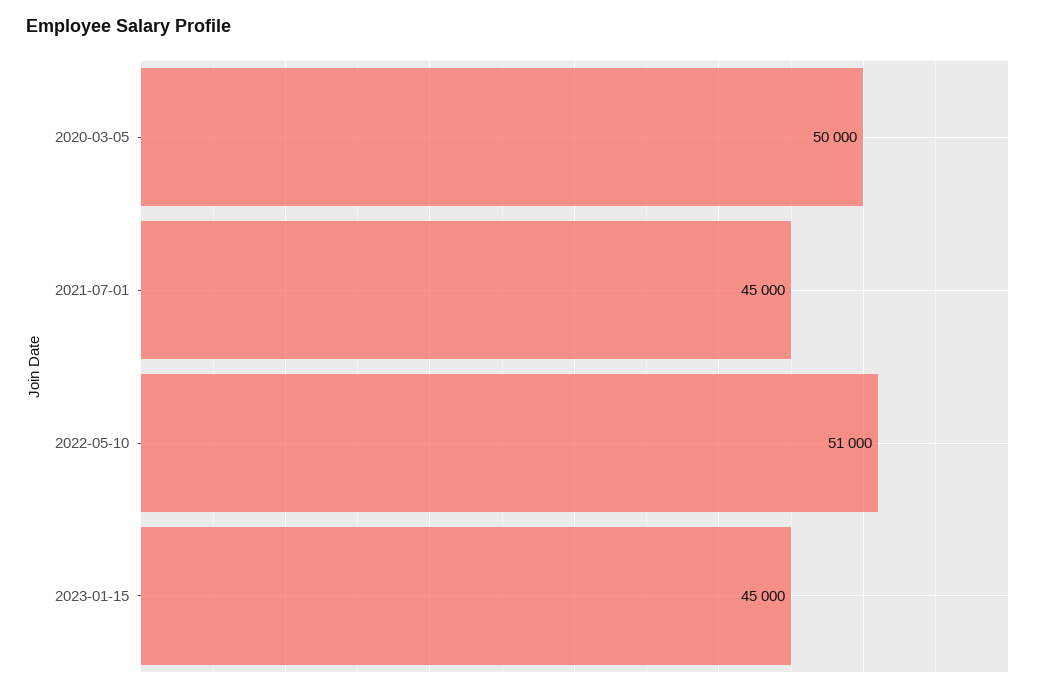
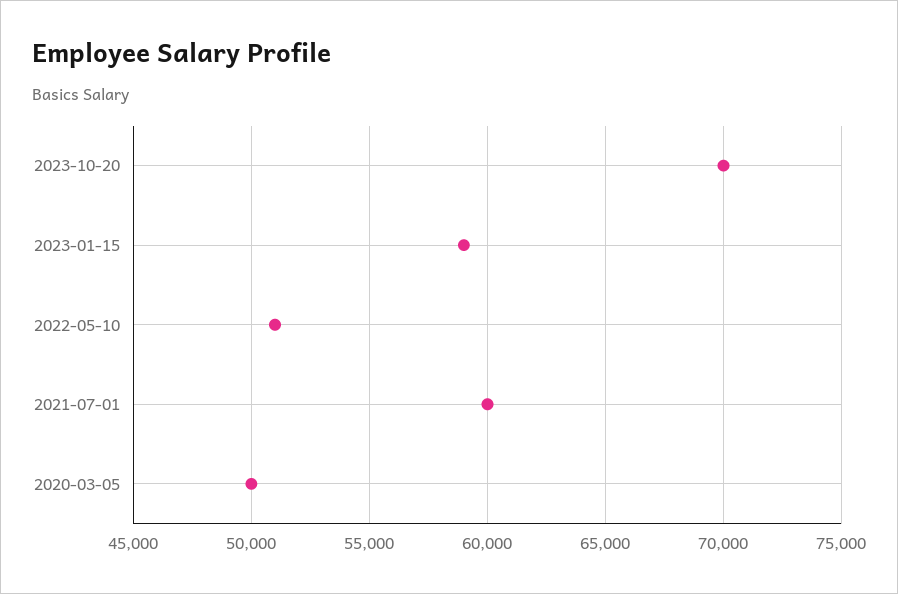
2021-07-01: 45000 -> 60000
2023-01-15: 45000 -> 59000
2023-10-20: none -> 70000

